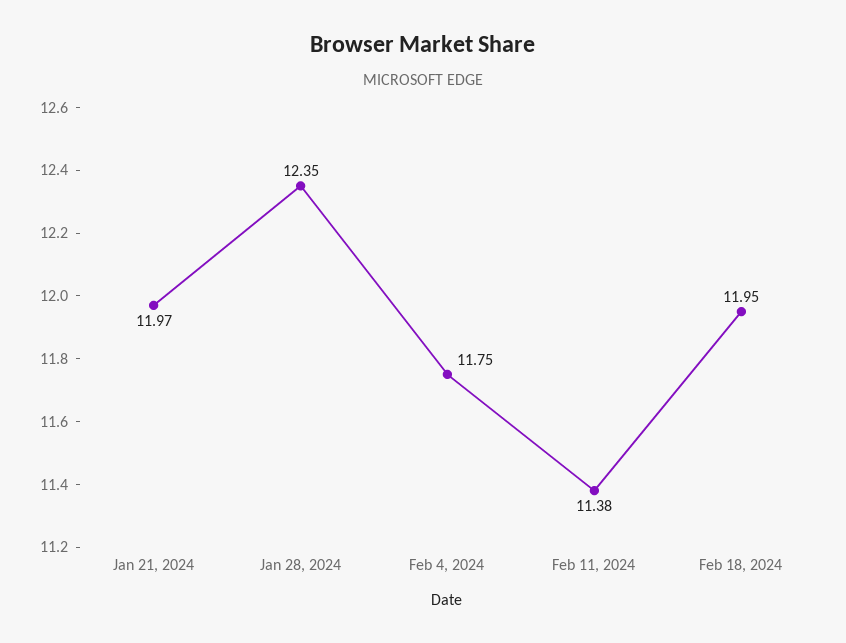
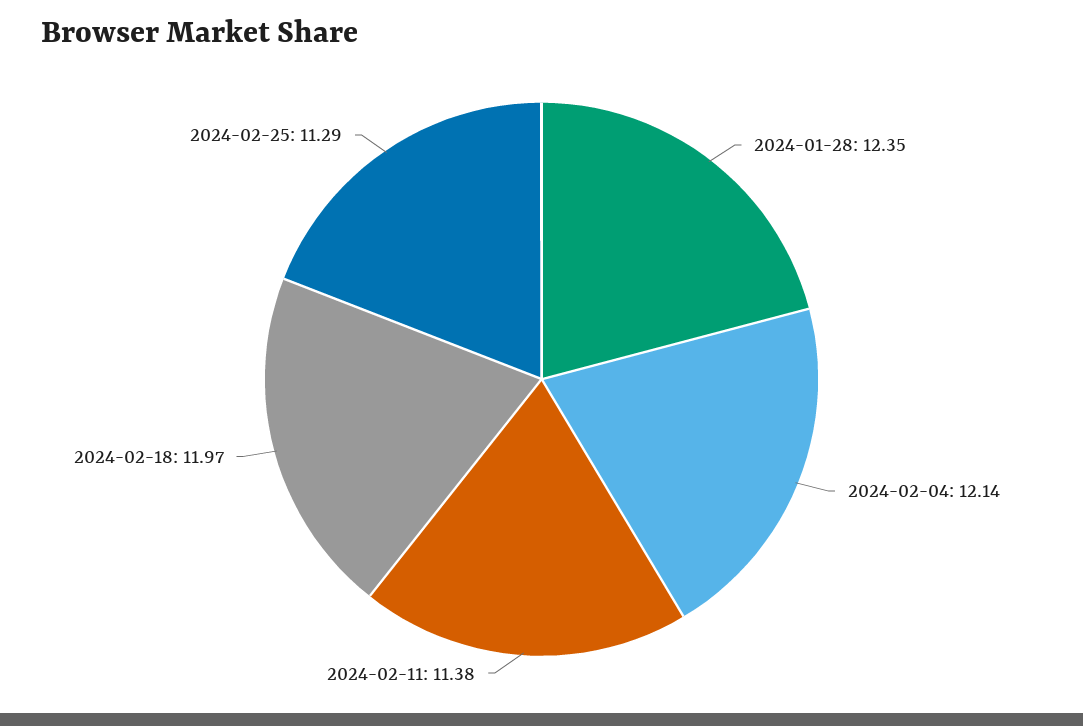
Jan 21, 2024: 11.97 -> none
Feb 4, 2024: 11.75 -> 12.14
Feb 18, 2024: 11.95 -> 11.97
2024-02-25: none -> 11.29

